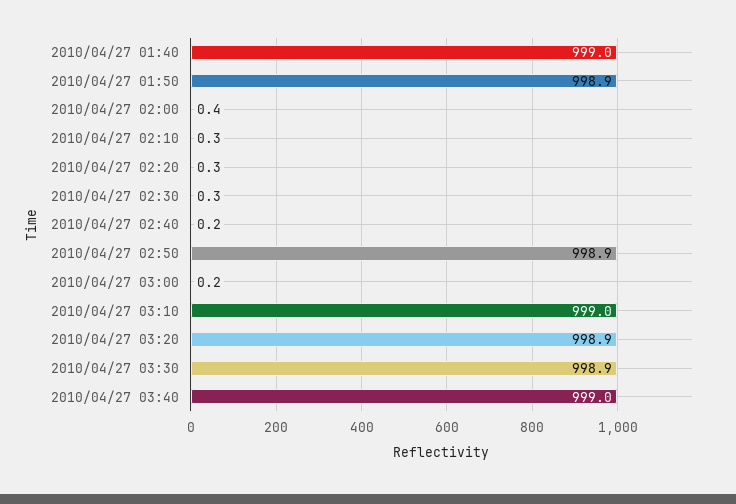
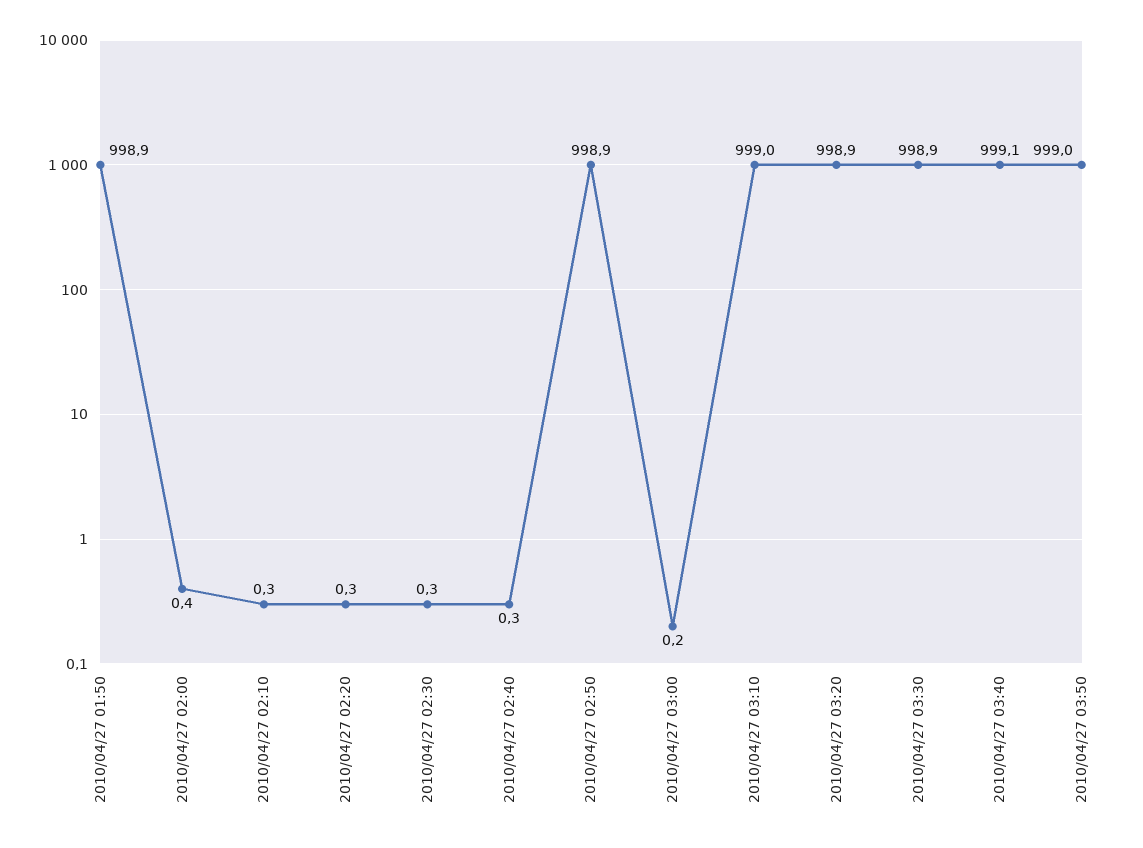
2010/04/27 01:40: 999 -> none
2010/04/27 02:40: 0.2 -> 0.3
2010/04/27 03:40: 999 -> 999.1
2010/04/27 03:50: none -> 999

